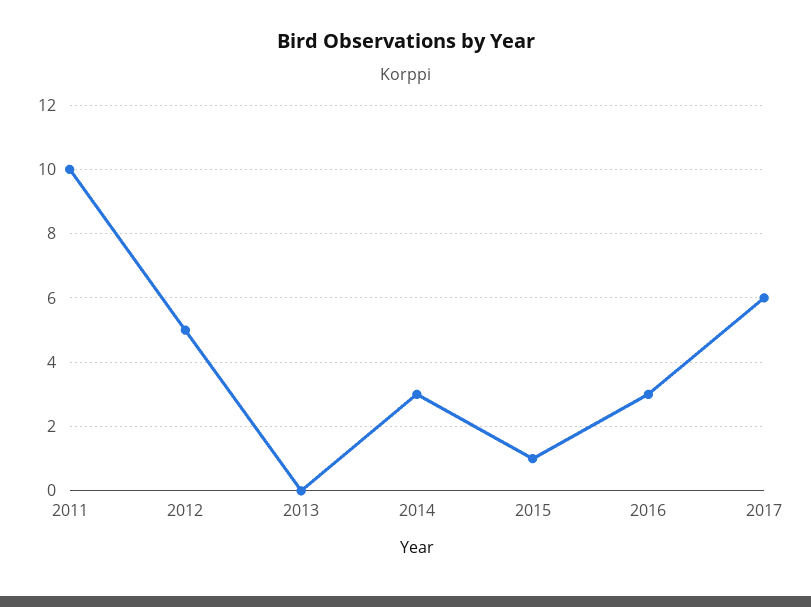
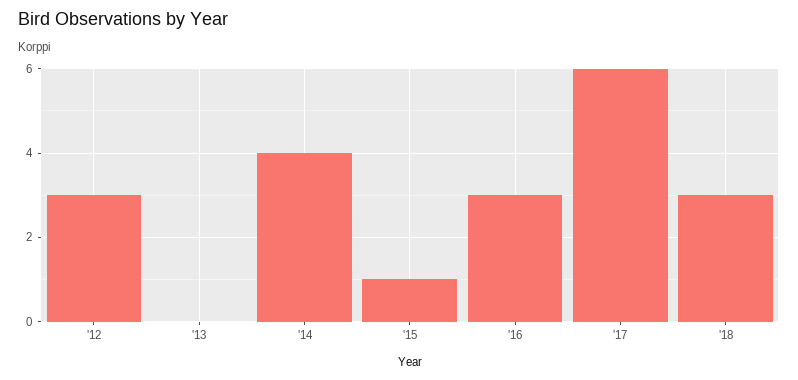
2011: 10 -> none
2012: 5 -> 3
2014: 3 -> 4
'18: none -> 3

